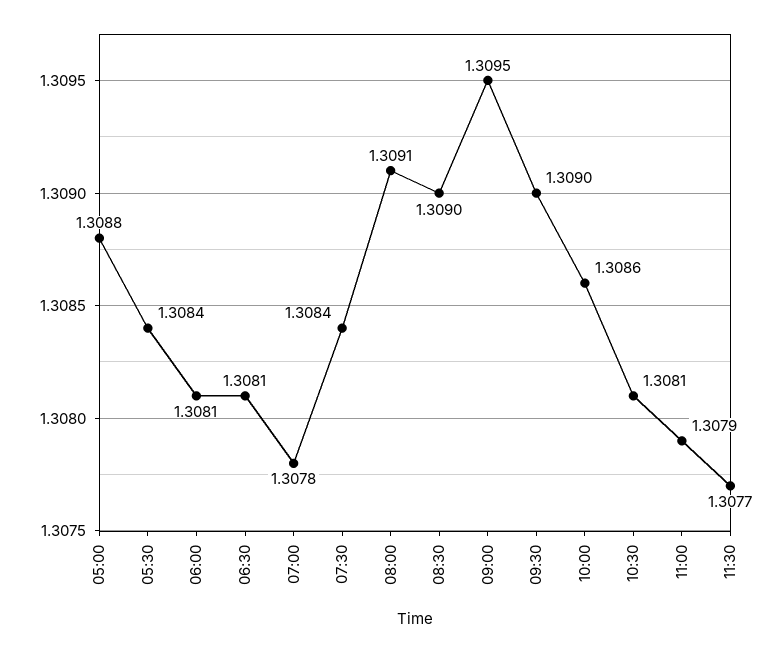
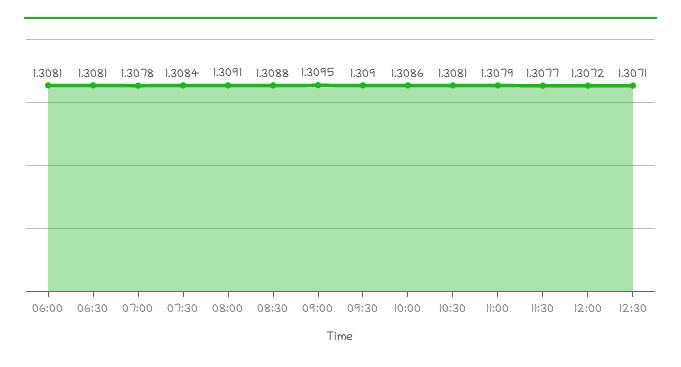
05:00: 1.3088 -> none
05:30: 1.3084 -> none
08:30: 1.309 -> 1.3088
12:00: none -> 1.3072
12:30: none -> 1.3071

